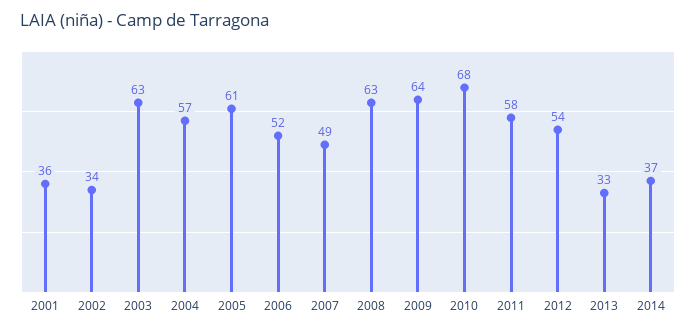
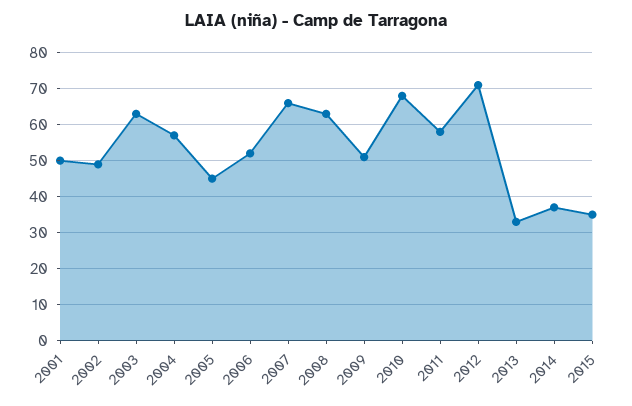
2001: 36 -> 50
2002: 34 -> 50
2005: 61 -> 45
2007: 49 -> 65
2009: 64 -> 50
2012: 54 -> 70
2015: none -> 35

